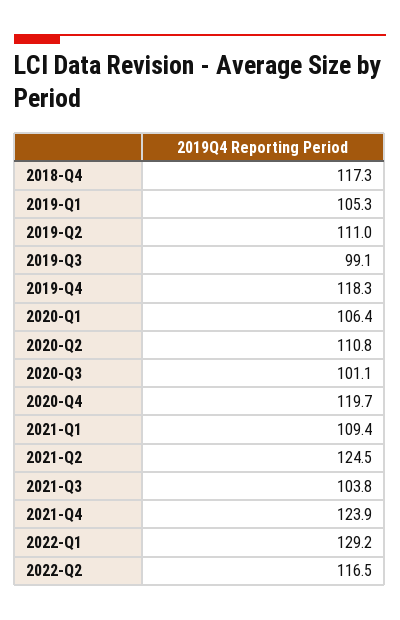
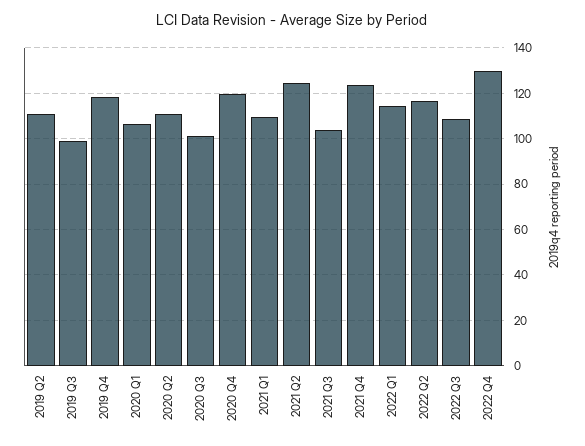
2018-Q4: 117.3 -> none
2019-Q1: 105.3 -> none
2022-Q1: 129.2 -> 115
2022 Q3: none -> 110
2022 Q4: none -> 130

